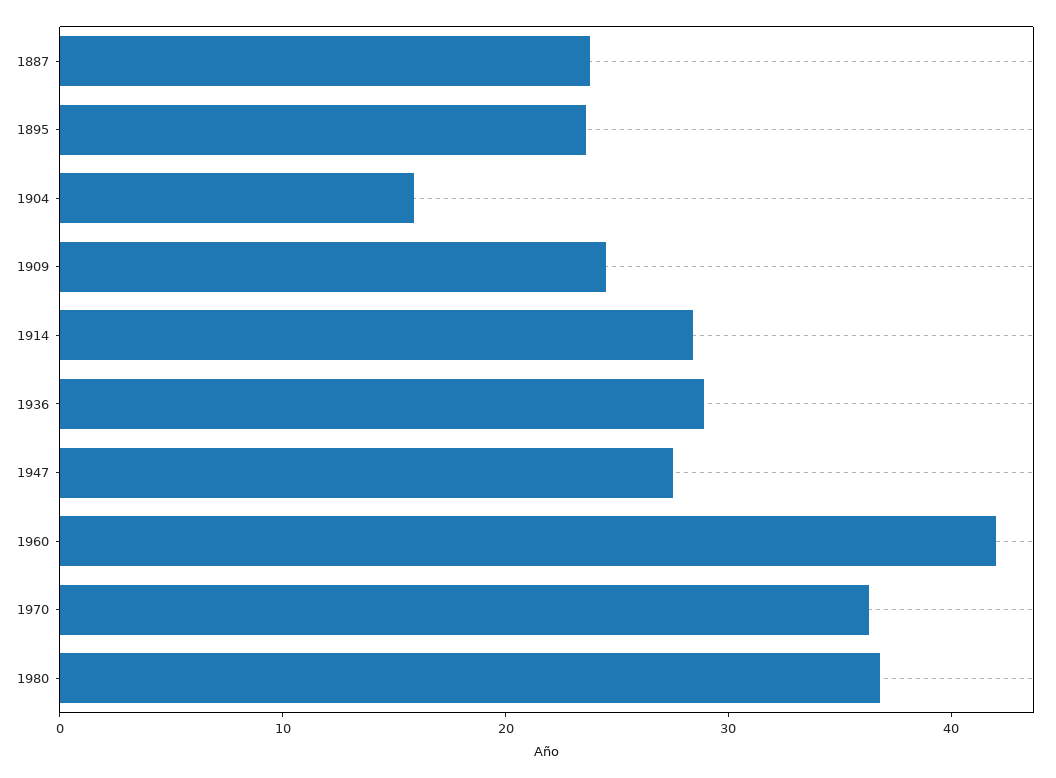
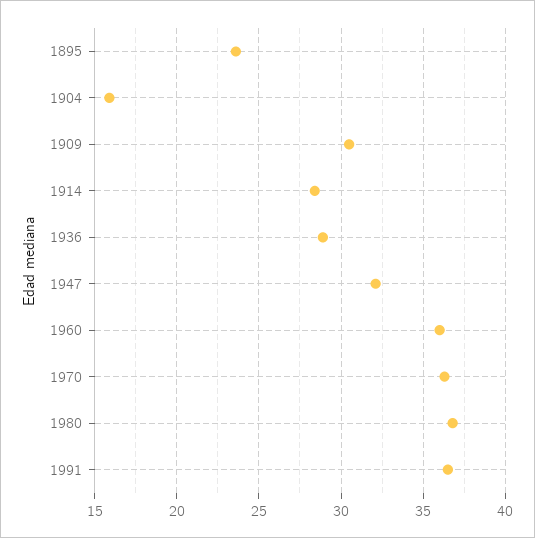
1887: 24 -> none
1909: 24 -> 30.5
1947: 28 -> 32
1960: 42 -> 36
1991: none -> 36.5

